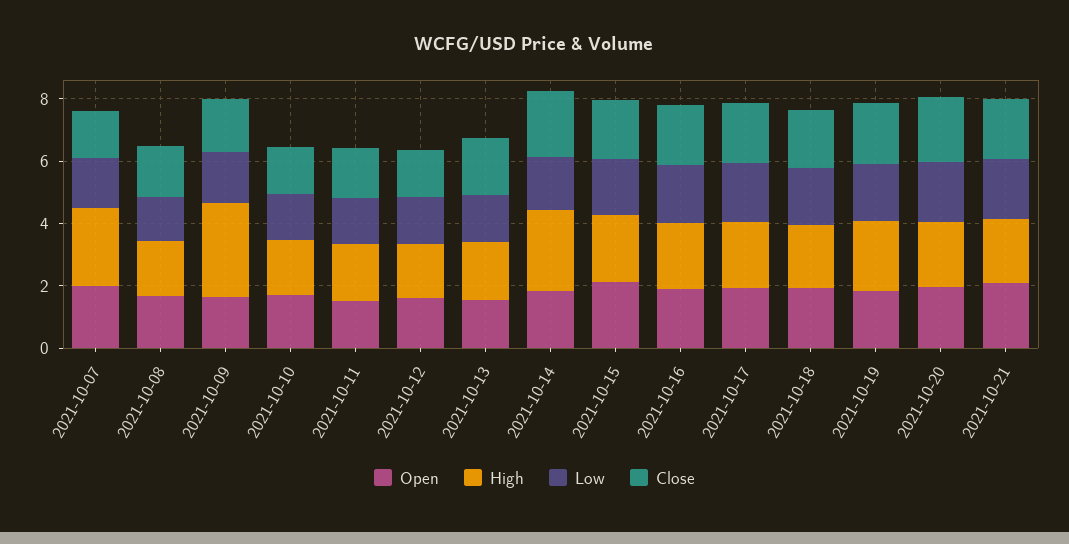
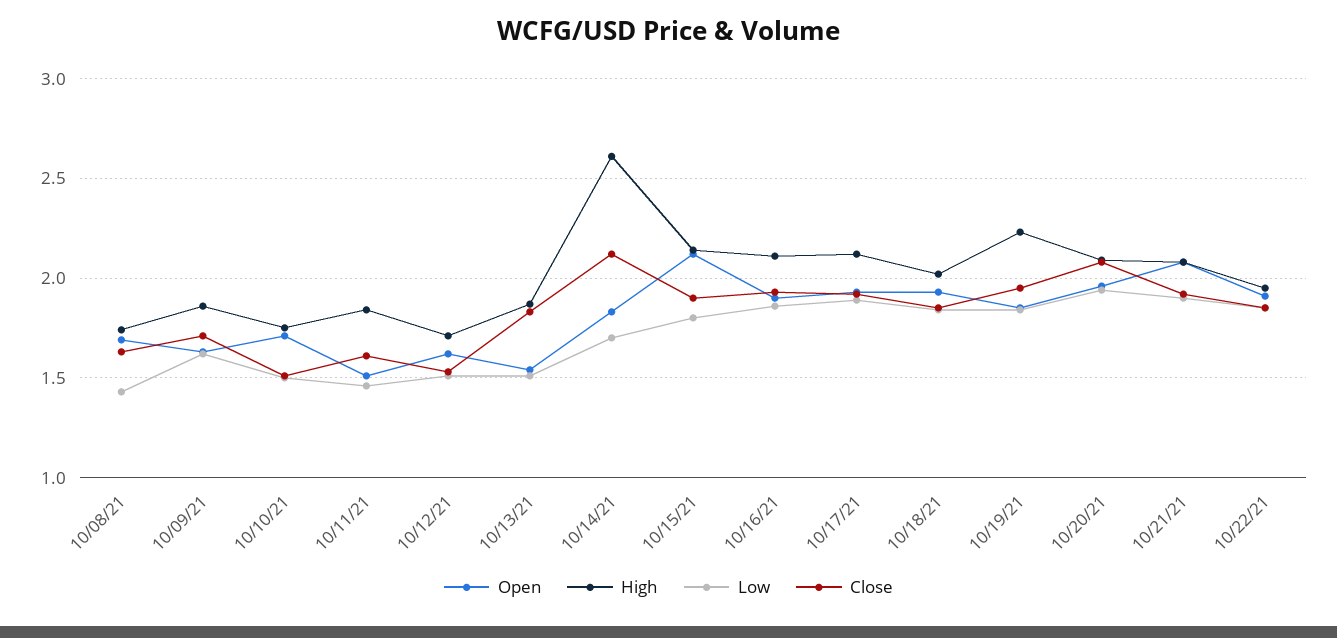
Open, 2021-10-07: 2 -> none
High, 2021-10-07: 2.5 -> none
Low, 2021-10-07: 1.5 -> none
Close, 2021-10-07: 1.5 -> none
High, 2021-10-09: 3 -> 1.85
Open, 10/22/21: none -> 1.9
High, 10/22/21: none -> 1.95
Low, 10/22/21: none -> 1.85
Close, 10/22/21: none -> 1.85

